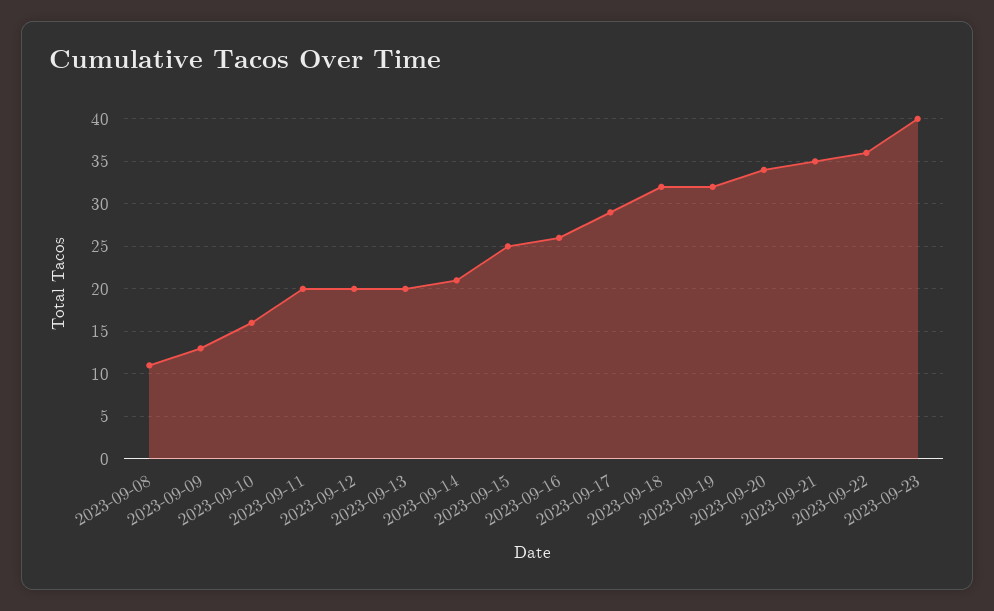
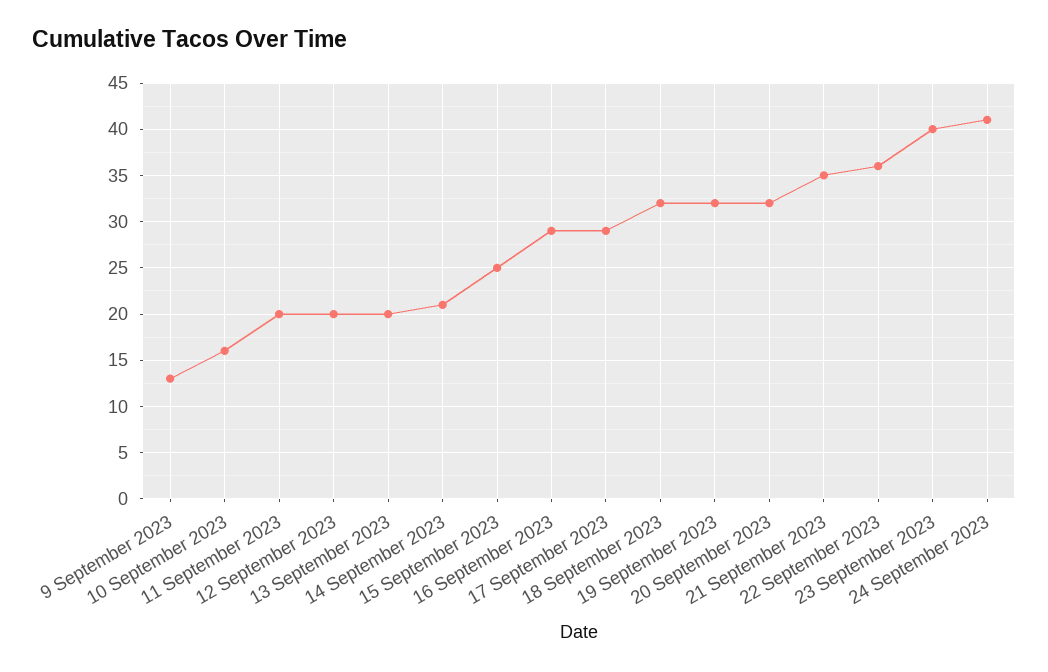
2023-09-08: 11 -> none
2023-09-16: 26 -> 29
2023-09-20: 34 -> 32
24 September 2023: none -> 41

